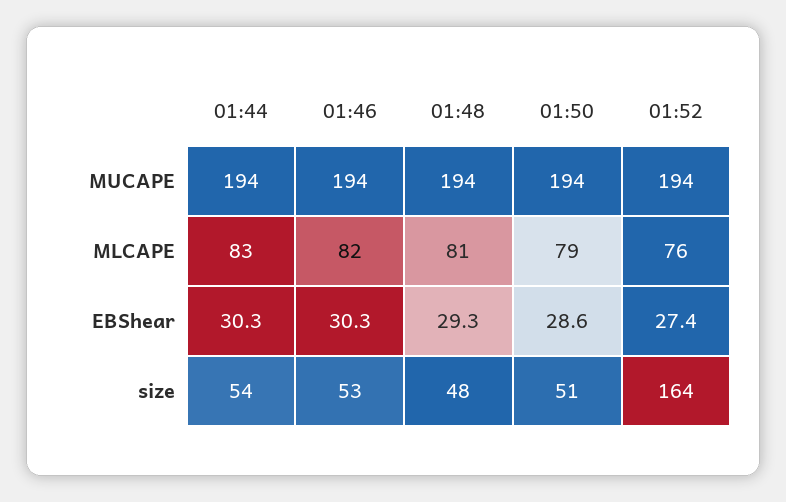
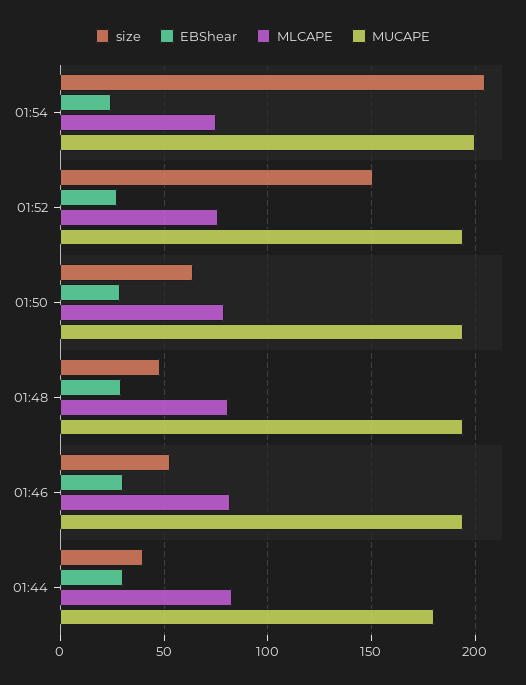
MUCAPE, 01:44: 194 -> 180
size, 01:44: 54 -> 40
size, 01:50: 51 -> 65
size, 01:52: 164 -> 150
size, 01:54: none -> 205
EBShear, 01:54: none -> 25
MLCAPE, 01:54: none -> 75
MUCAPE, 01:54: none -> 200

